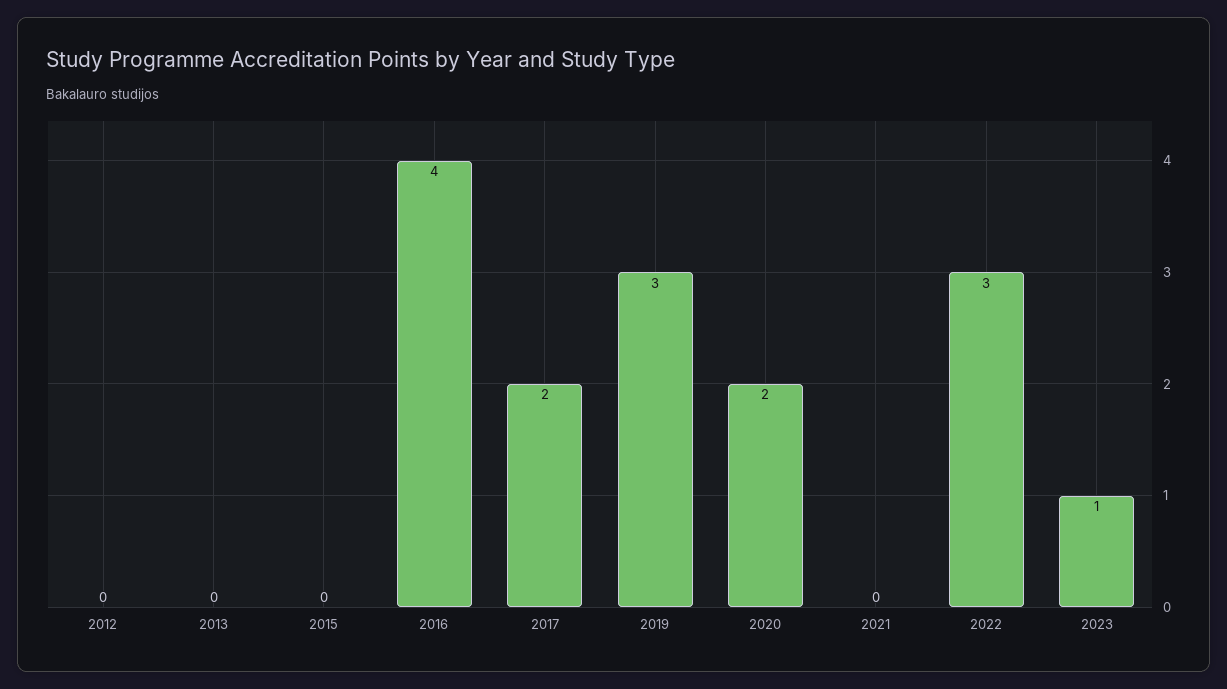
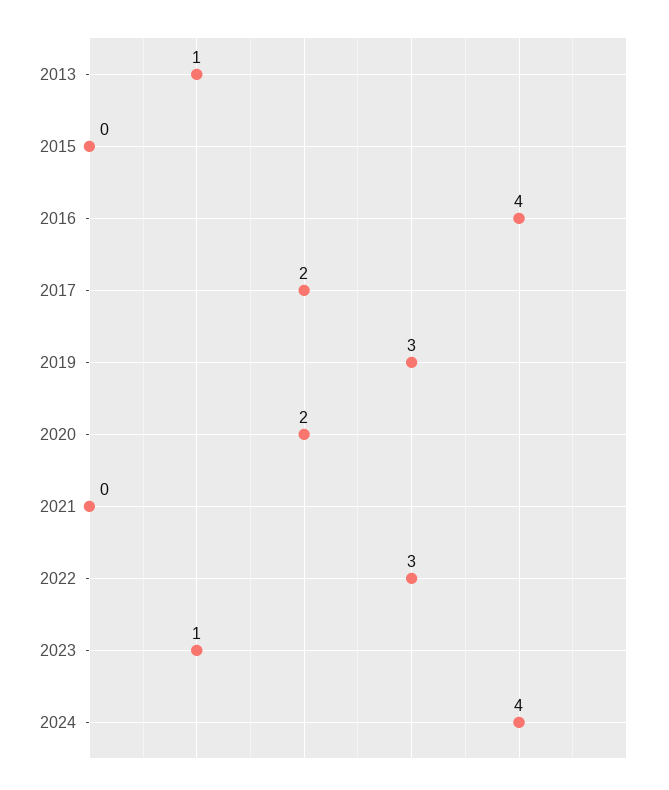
2012: 0 -> none
2013: 0 -> 1
2024: none -> 4

